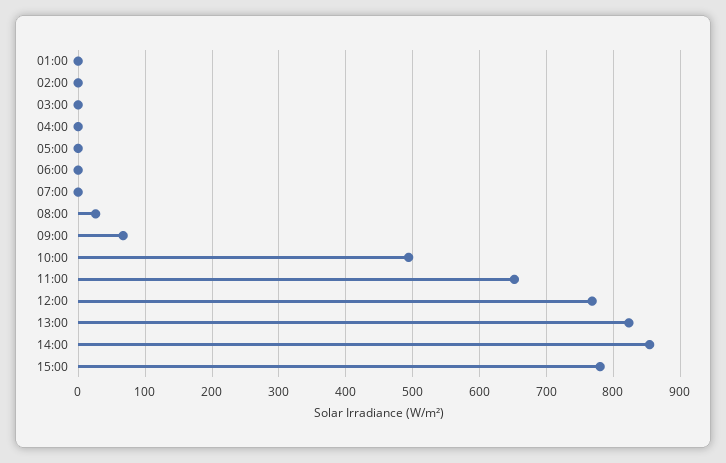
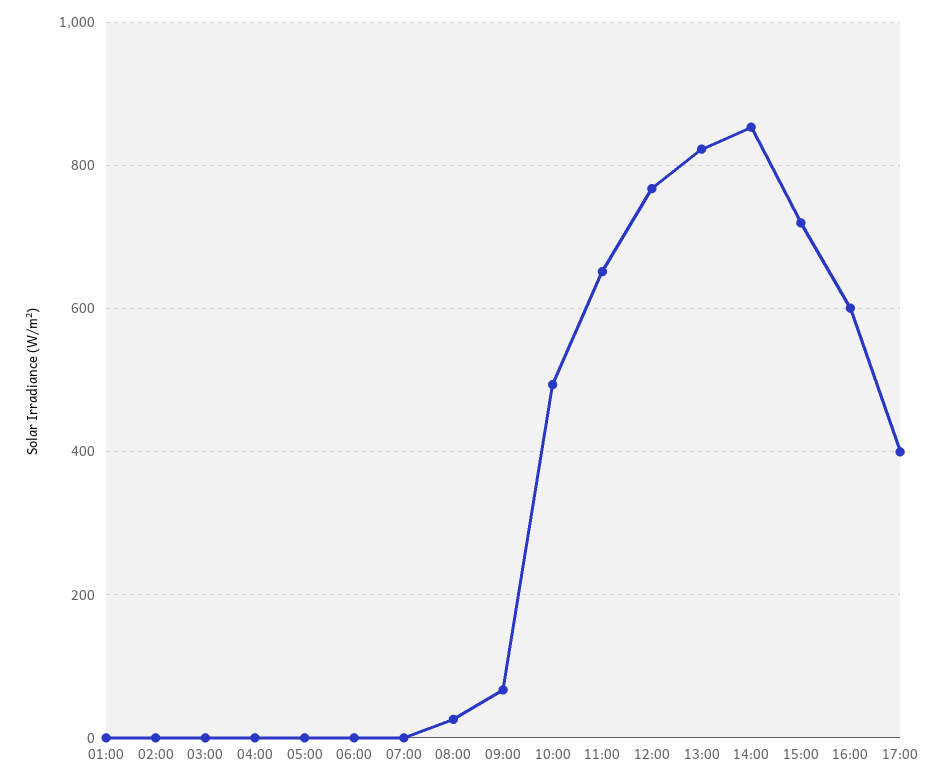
15:00: 780 -> 720
16:00: none -> 600
17:00: none -> 400

